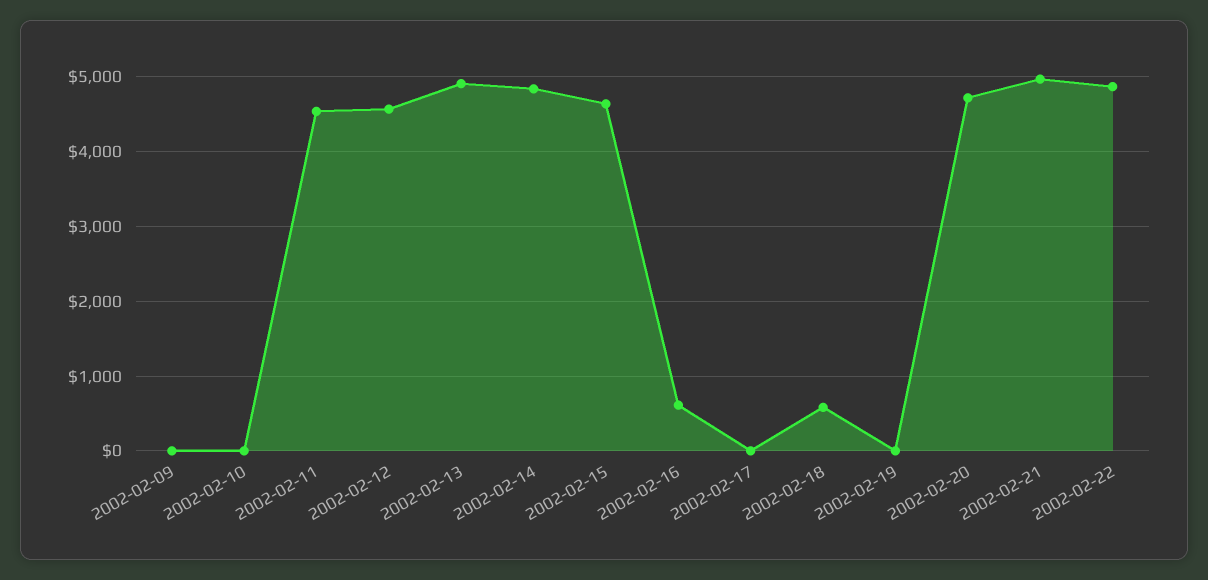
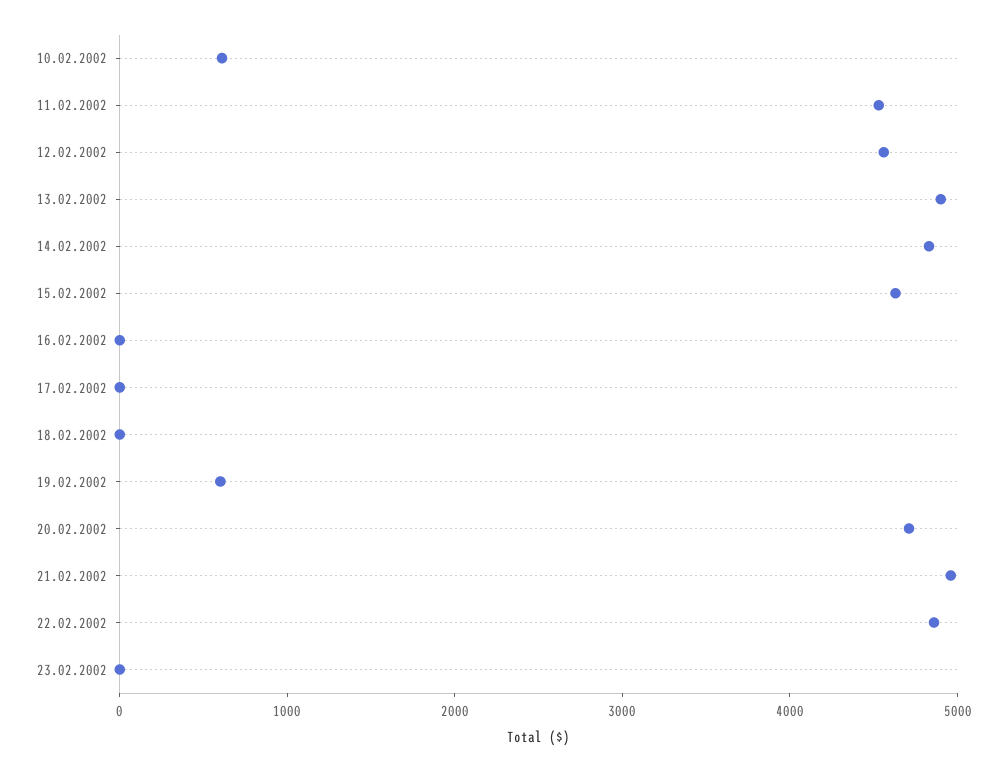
2002-02-09: 0 -> none
2002-02-10: 0 -> 600
2002-02-16: 600 -> 0
2002-02-18: 600 -> 0
2002-02-19: 0 -> 600
23.02.2002: none -> 0

